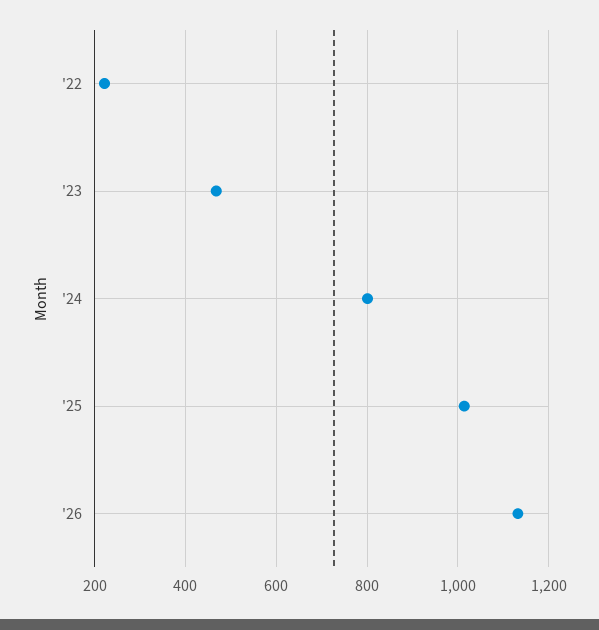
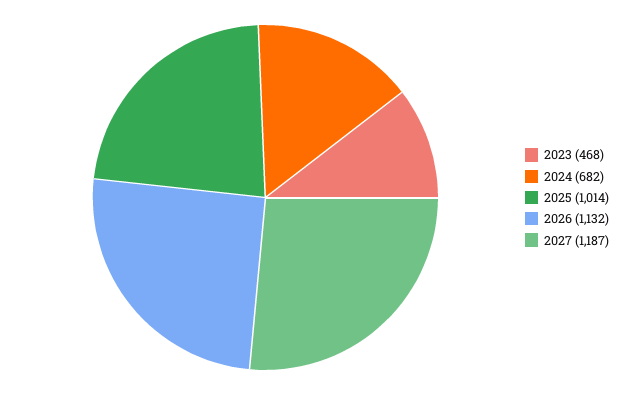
'22: 220 -> none
'24: 800 -> 682
2027: none -> 1187

